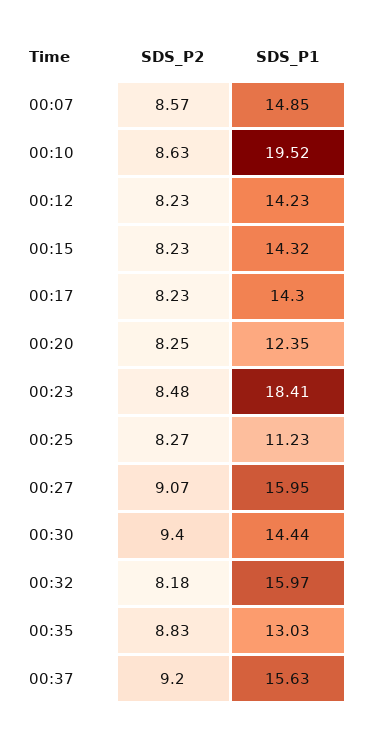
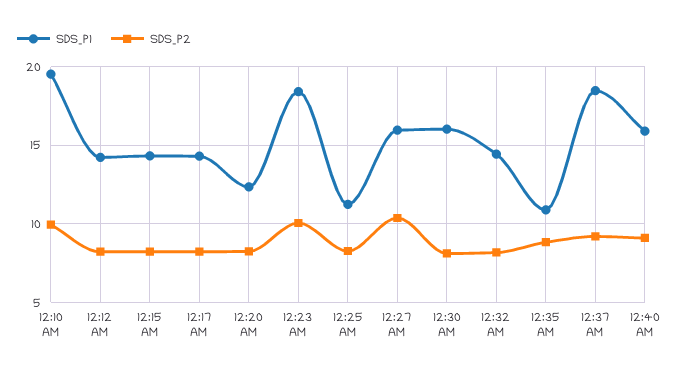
SDS_P2, 00:07: 8.57 -> none
SDS_P1, 00:07: 14.85 -> none
SDS_P2, 00:10: 8.63 -> 10
SDS_P2, 00:23: 8.48 -> 10
SDS_P2, 00:27: 9.07 -> 10.5
SDS_P2, 00:30: 9.4 -> 8
SDS_P1, 00:30: 14.44 -> 16
SDS_P1, 00:32: 15.97 -> 14.5
SDS_P1, 00:35: 13.03 -> 11
SDS_P1, 00:37: 15.63 -> 18.5
SDS_P1, 12:40 AM: none -> 16
SDS_P2, 12:40 AM: none -> 9

